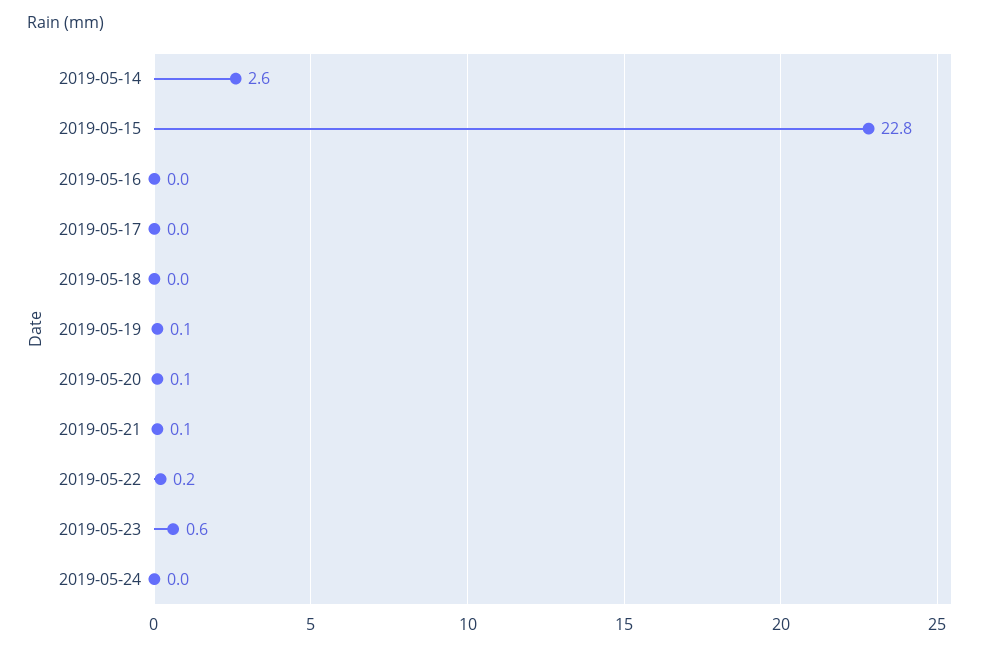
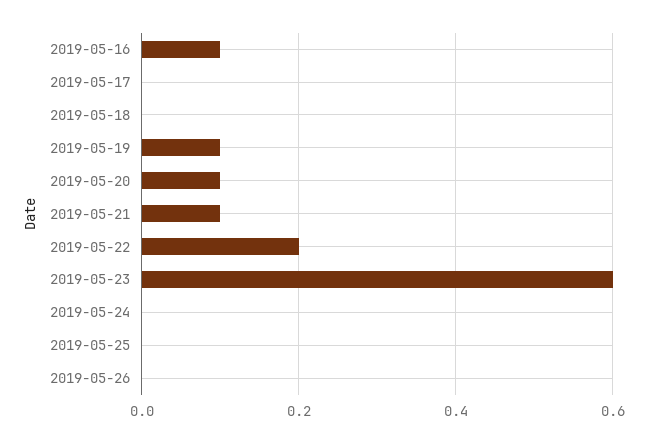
2019-05-14: 2.6 -> none
2019-05-15: 22.8 -> none
2019-05-16: 0 -> 0.1
2019-05-25: none -> 0
2019-05-26: none -> 0

